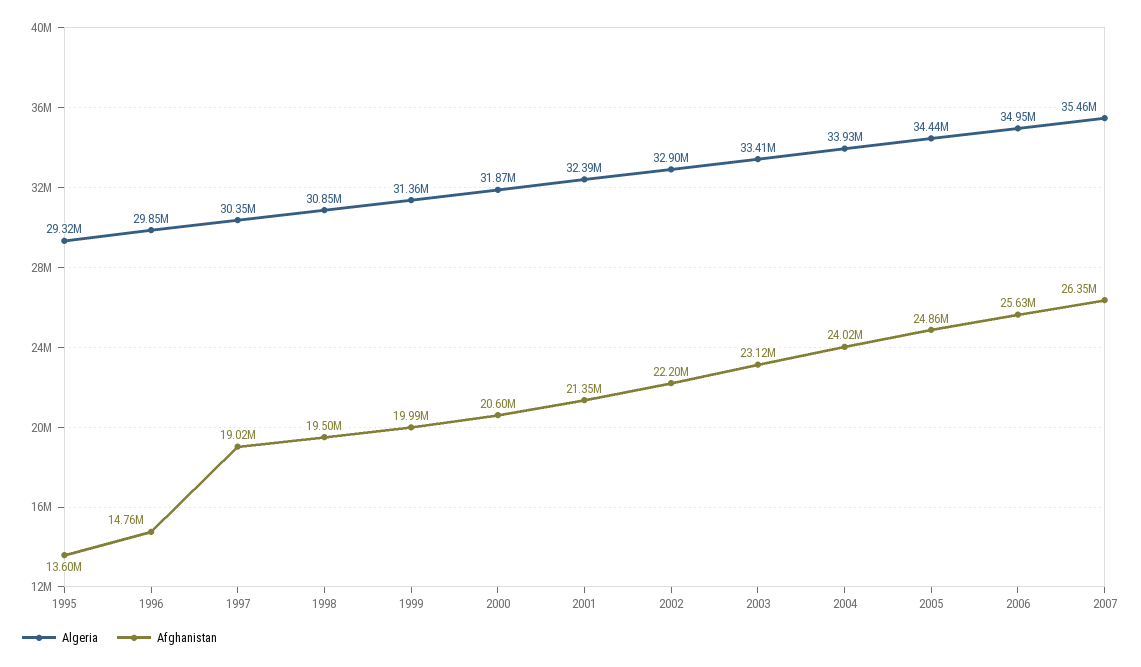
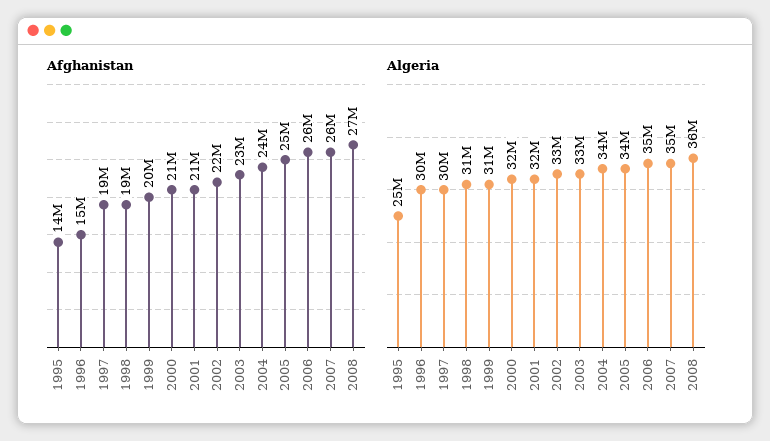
Algeria, 1995: 29320000 -> 25000000
Afghanistan, 2008: none -> 27000000
Algeria, 2008: none -> 36000000

